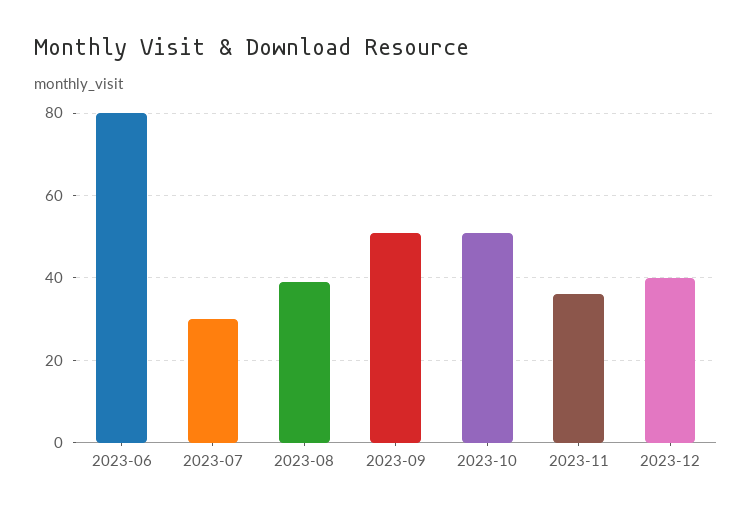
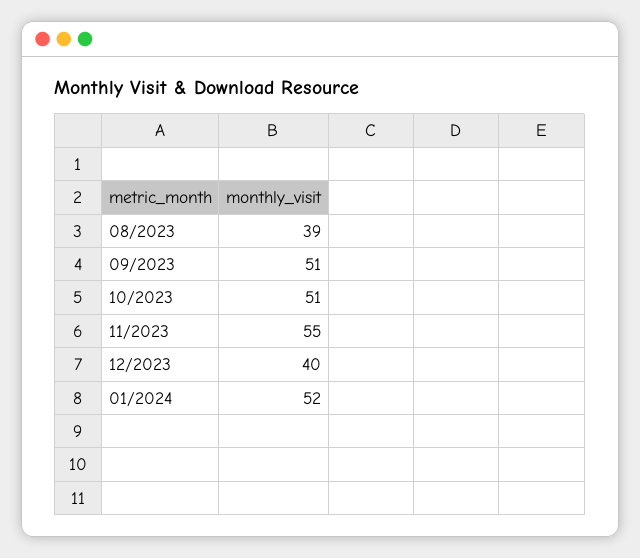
2023-06: 80 -> none
2023-07: 30 -> none
2023-11: 35 -> 55
01/2024: none -> 52

